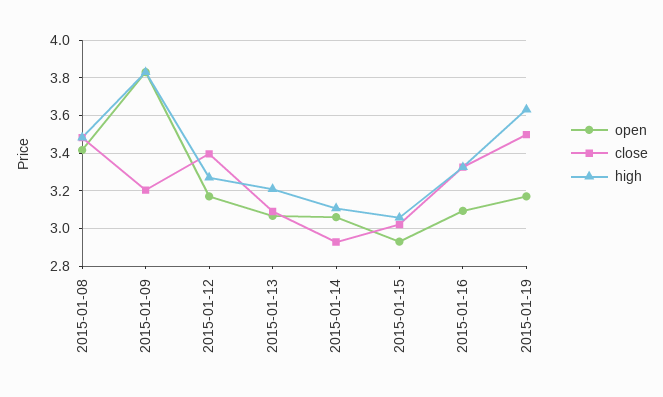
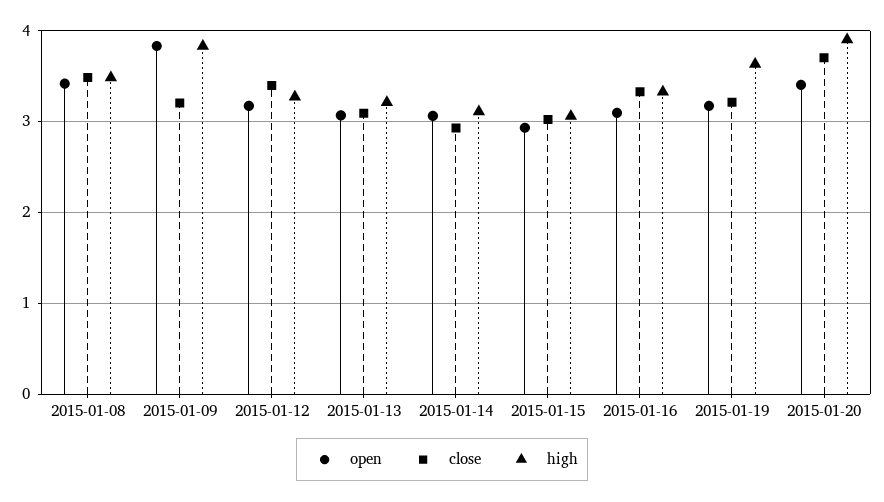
close, 2015-01-19: 3.5 -> 3.2
open, 2015-01-20: none -> 3.4
close, 2015-01-20: none -> 3.7
high, 2015-01-20: none -> 3.9

